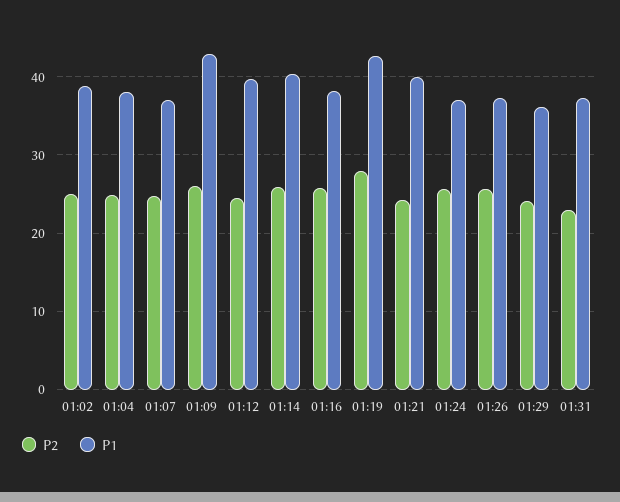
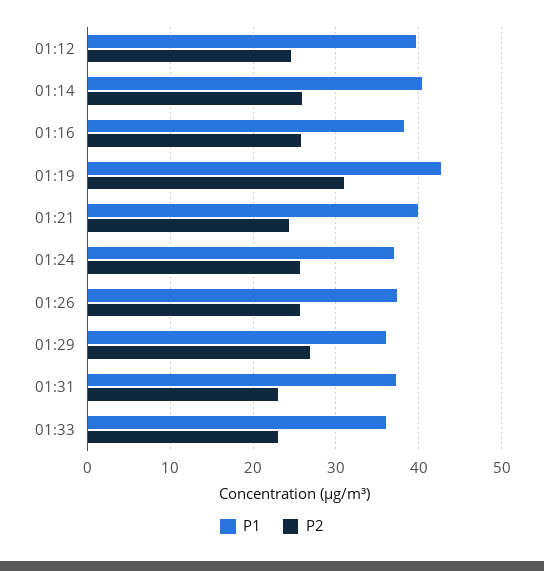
P2, 01:02: 25 -> none
P1, 01:02: 39 -> none
P2, 01:04: 25 -> none
P1, 01:04: 38 -> none
P2, 01:07: 25 -> none
P1, 01:07: 37 -> none
P2, 01:09: 26 -> none
P1, 01:09: 43 -> none
P2, 01:19: 28 -> 31
P2, 01:29: 24 -> 27
P1, 01:33: none -> 36
P2, 01:33: none -> 23

